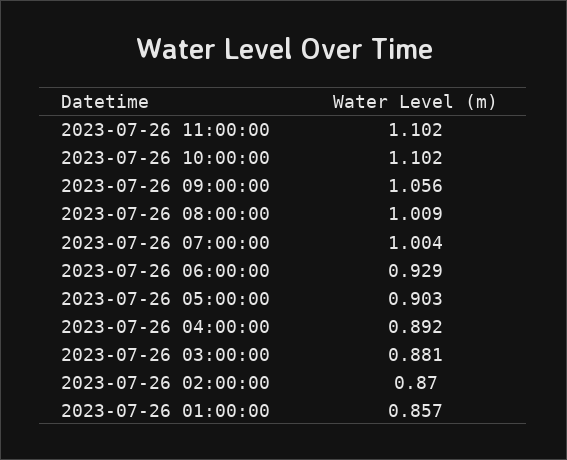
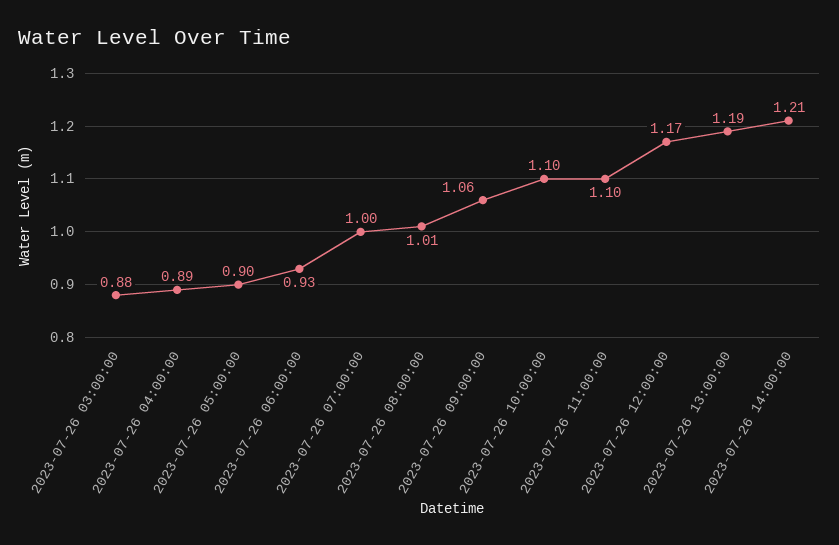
2023-07-26 02:00:00: 0.87 -> none
2023-07-26 01:00:00: 0.857 -> none
2023-07-26 12:00:00: none -> 1.17
2023-07-26 13:00:00: none -> 1.19
2023-07-26 14:00:00: none -> 1.21

